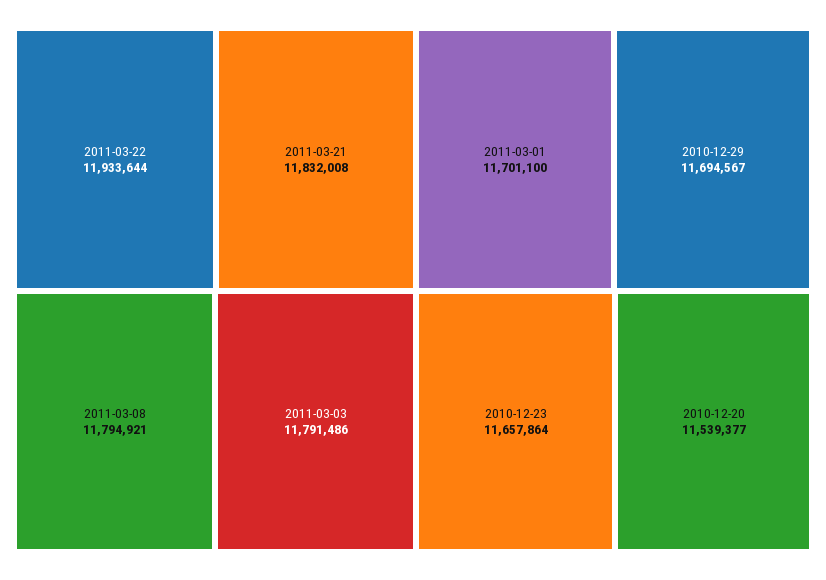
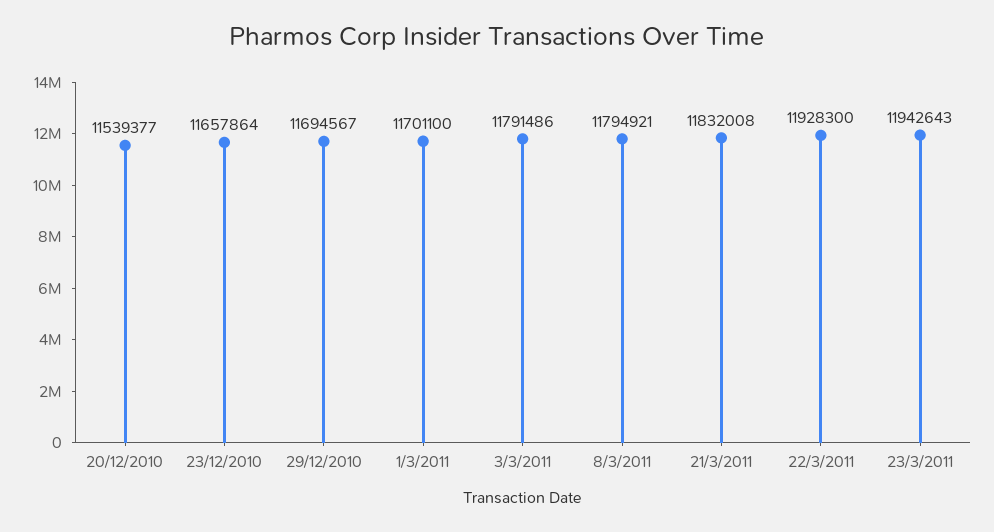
2011-03-22: 11933644 -> 11928300
23/3/2011: none -> 11942643

